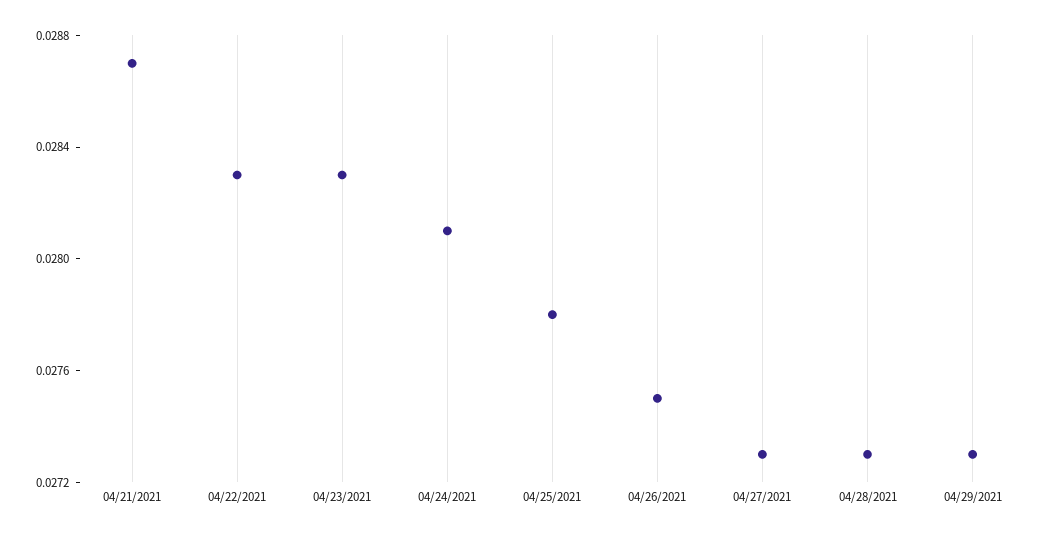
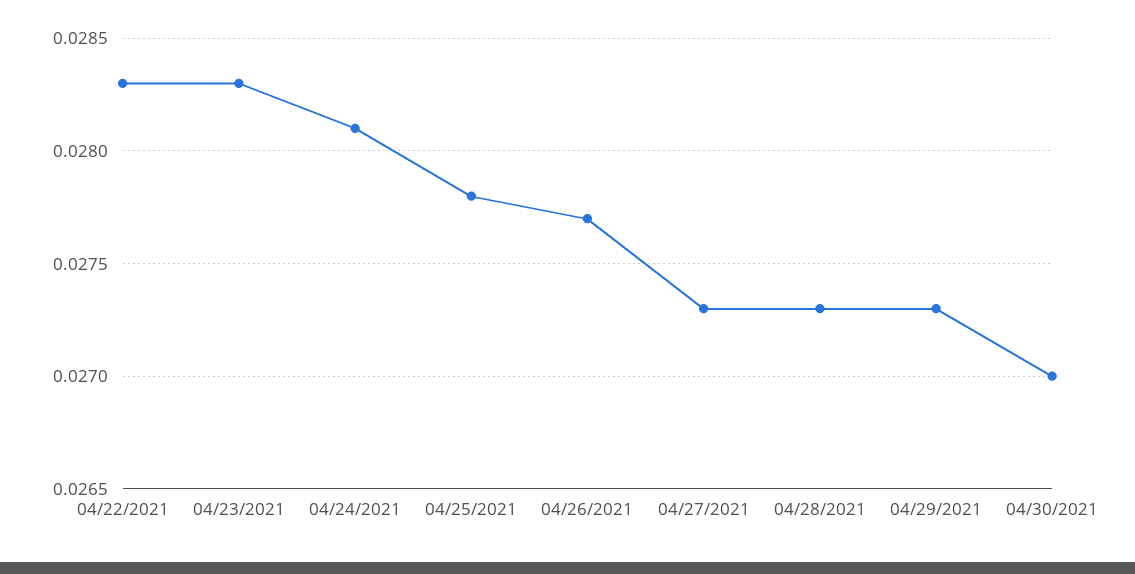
04/21/2021: 0.0287 -> none
04/26/2021: 0.0275 -> 0.0277
04/30/2021: none -> 0.027

